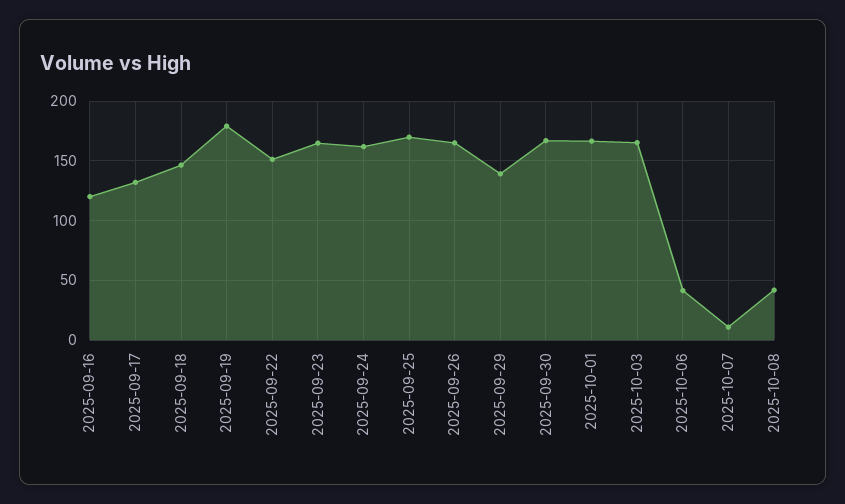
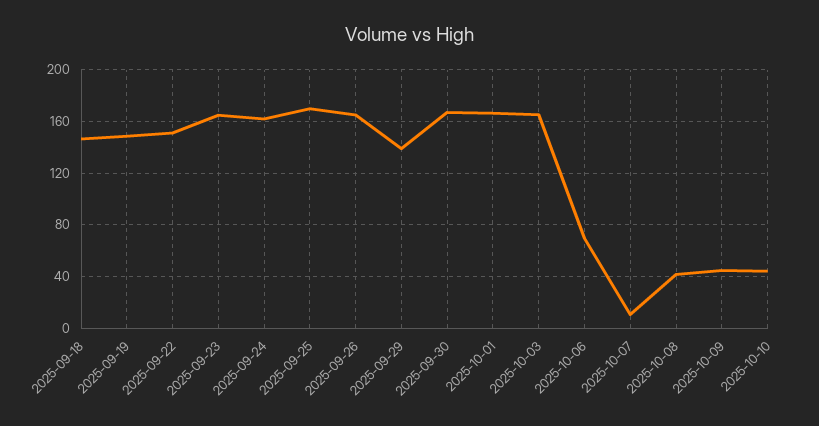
2025-09-16: 120 -> none
2025-09-17: 130 -> none
2025-09-19: 180 -> 150
2025-10-06: 40 -> 70
2025-10-09: none -> 45
2025-10-10: none -> 45

